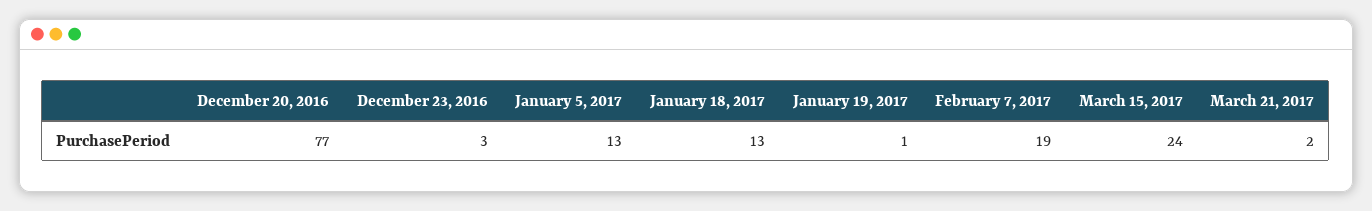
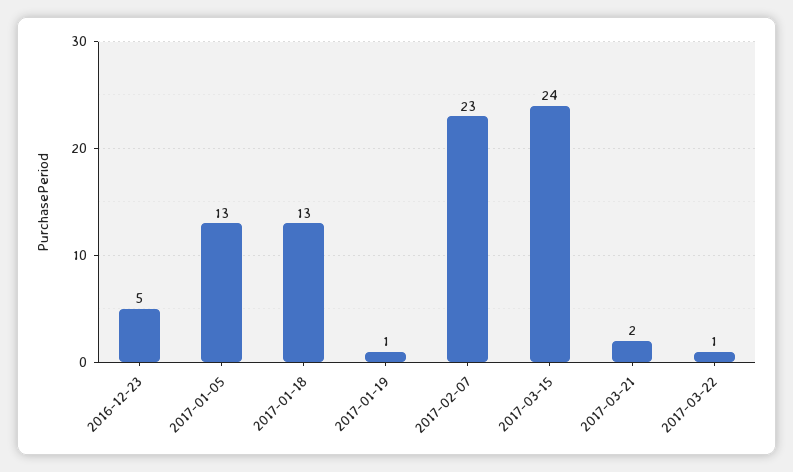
December 20, 2016: 77 -> none
December 23, 2016: 3 -> 5
February 7, 2017: 19 -> 23
2017-03-22: none -> 1

